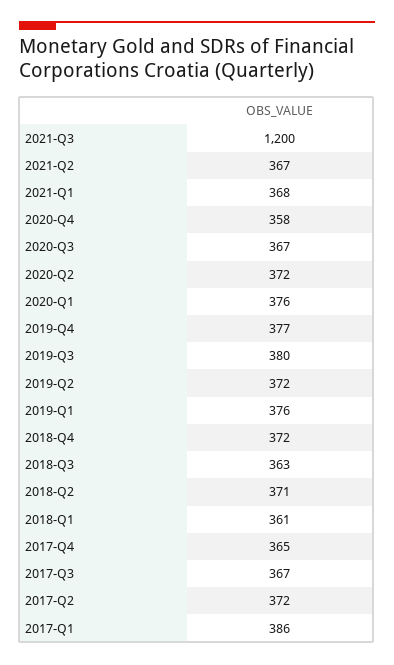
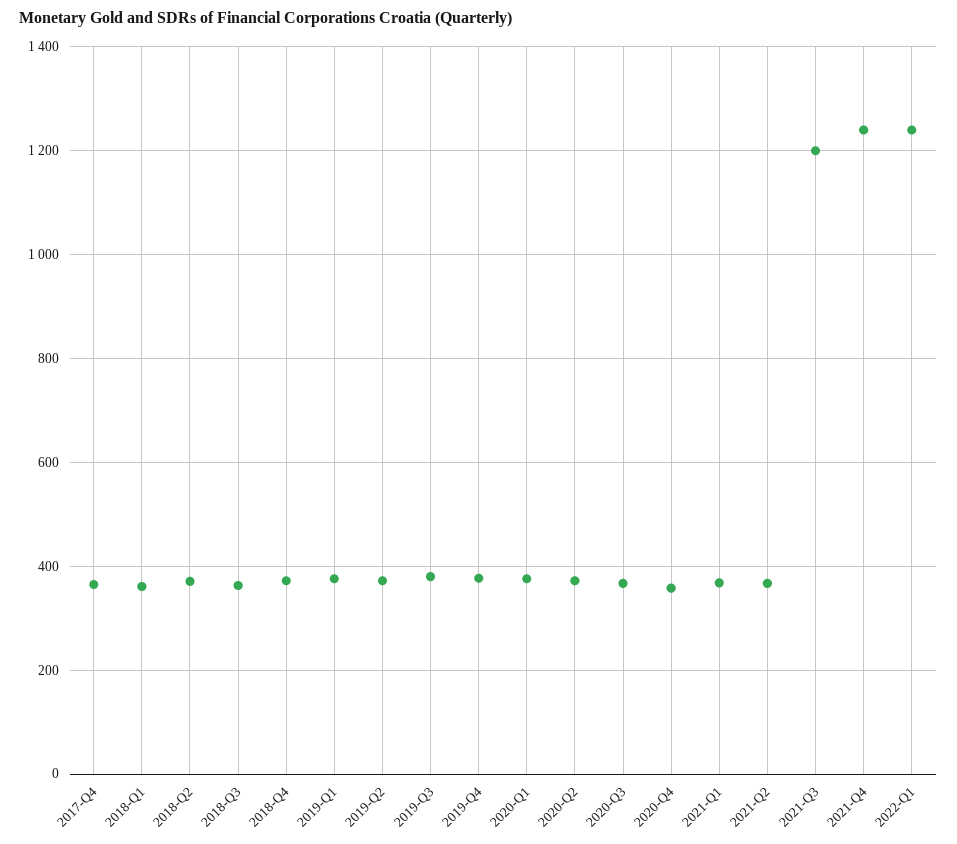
2017-Q3: 367 -> none
2017-Q2: 372 -> none
2017-Q1: 386 -> none
2021-Q4: none -> 1240
2022-Q1: none -> 1240

